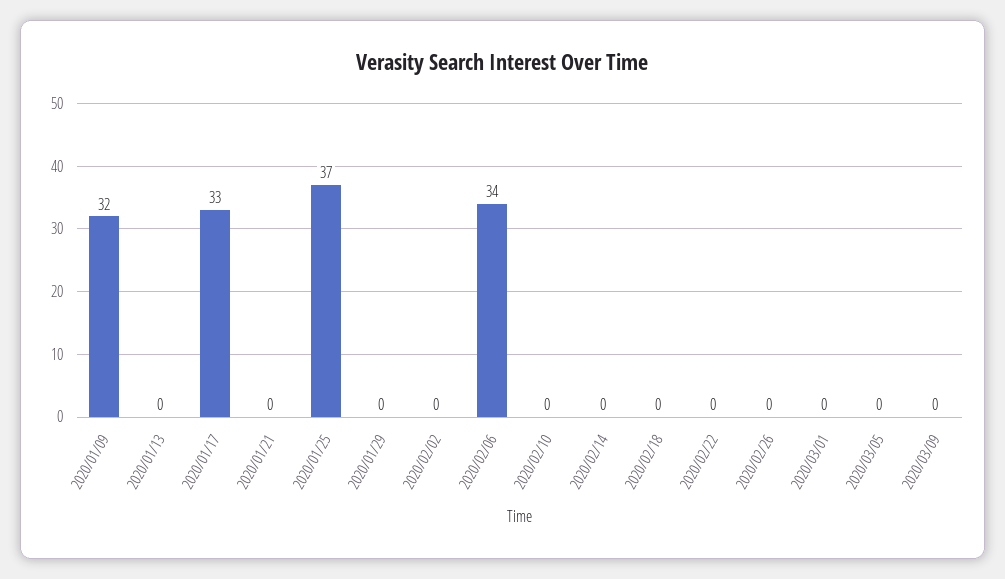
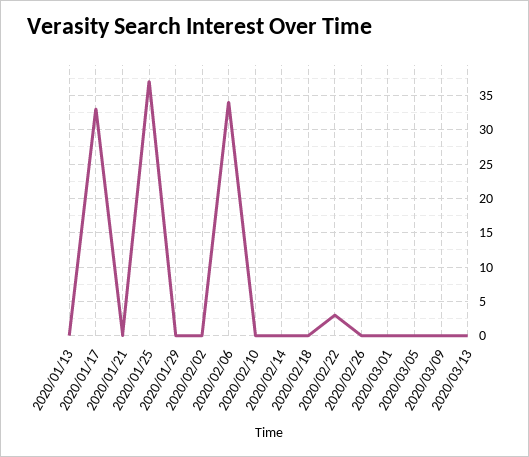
2020/01/09: 32 -> none
2020/02/22: 0 -> 3
2020/03/13: none -> 0

